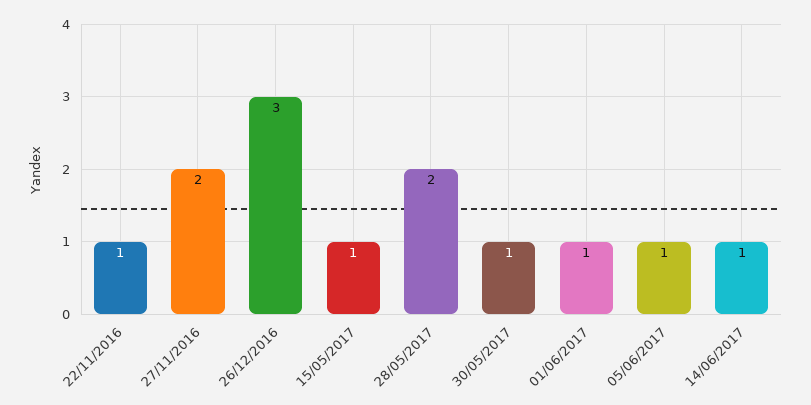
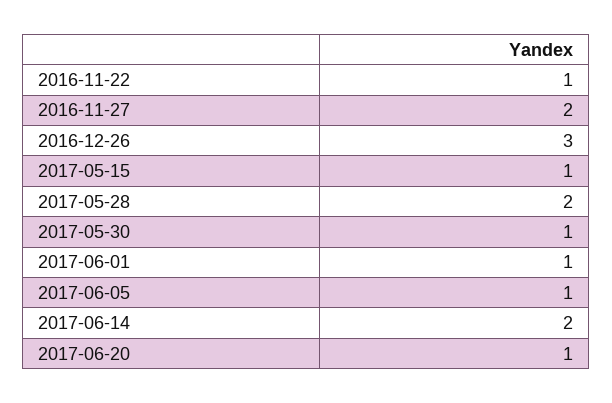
14/06/2017: 1 -> 2
2017-06-20: none -> 1

